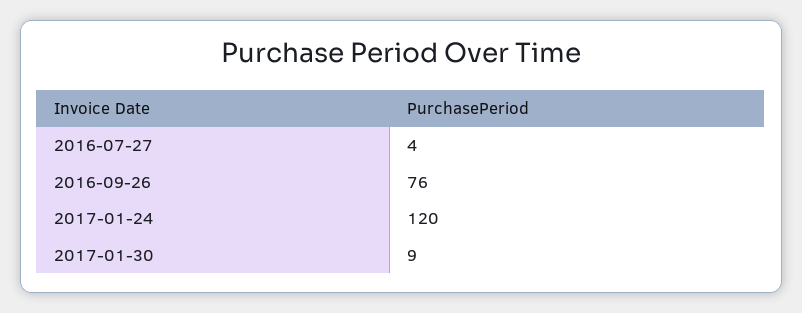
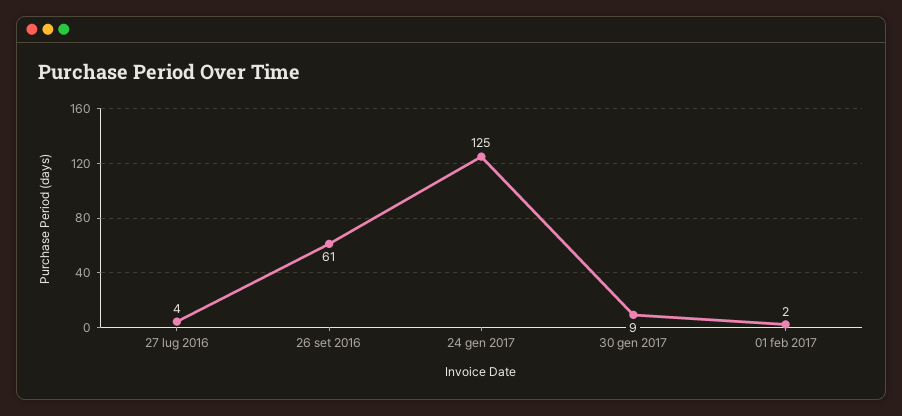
2016-09-26: 76 -> 61
2017-01-24: 120 -> 125
01 feb 2017: none -> 2

